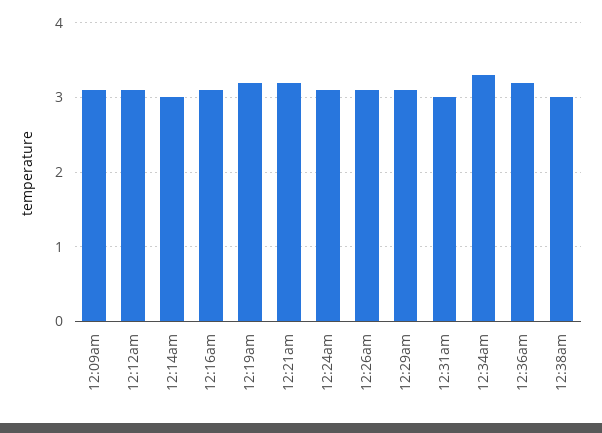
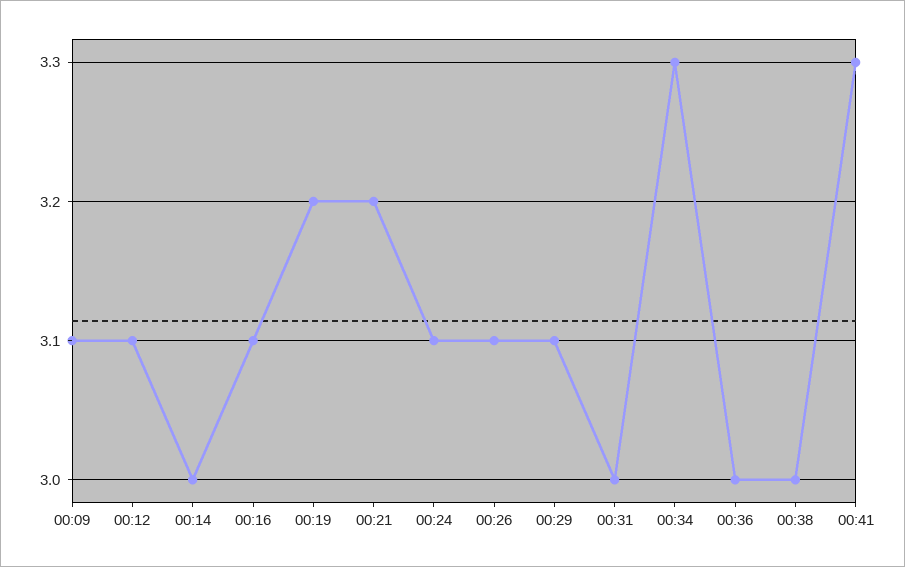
12:36am: 3.2 -> 3
00:41: none -> 3.3

